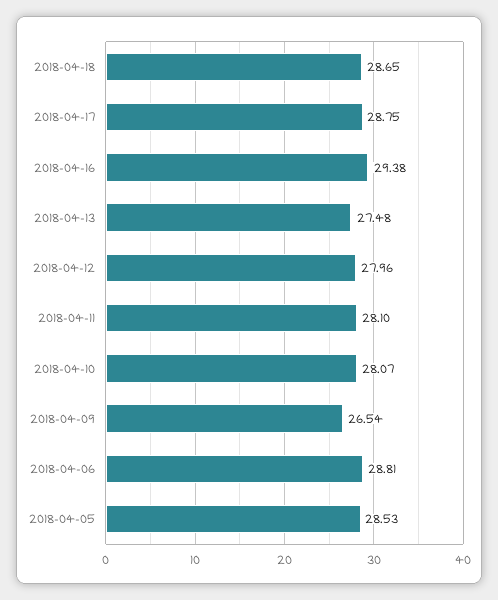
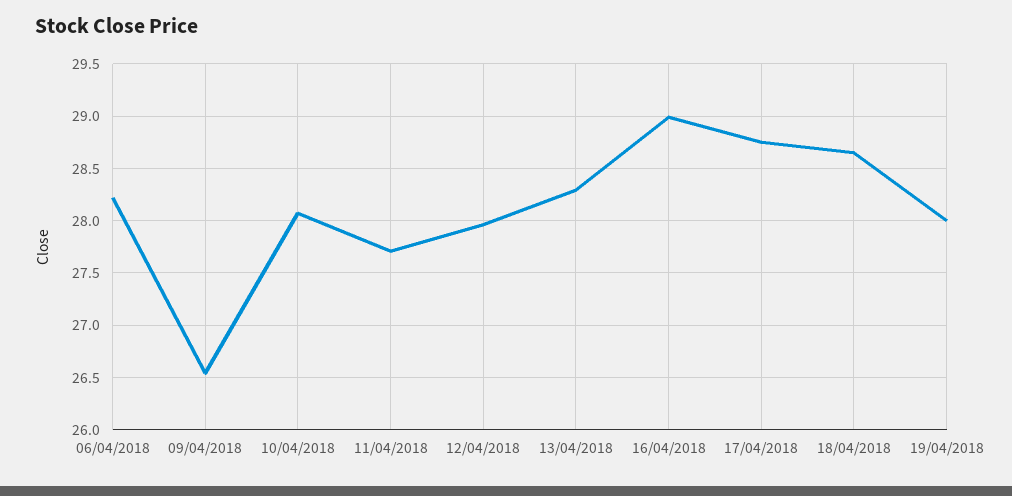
2018-04-16: 29.38 -> 29
2018-04-13: 27.48 -> 28.3
2018-04-11: 28.1 -> 27.7
2018-04-06: 28.81 -> 28.2
2018-04-05: 28.53 -> none
19/04/2018: none -> 28

